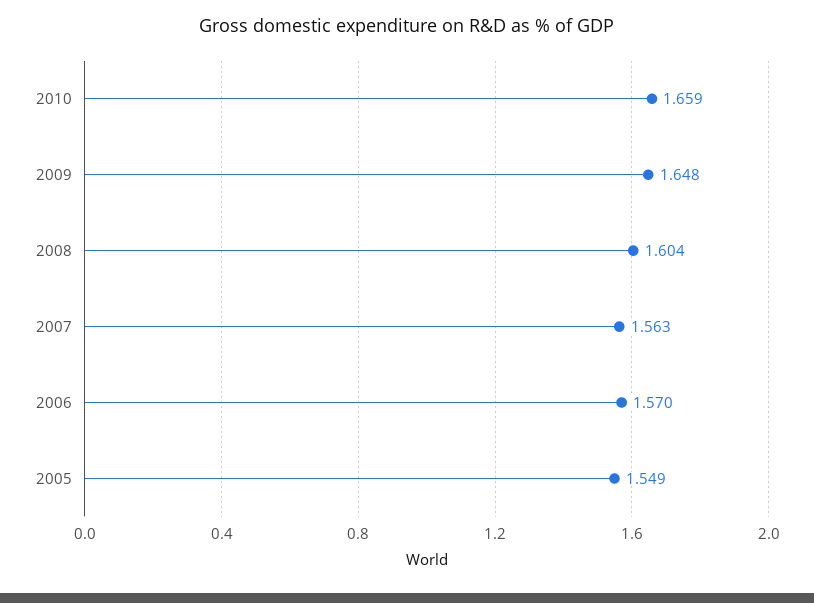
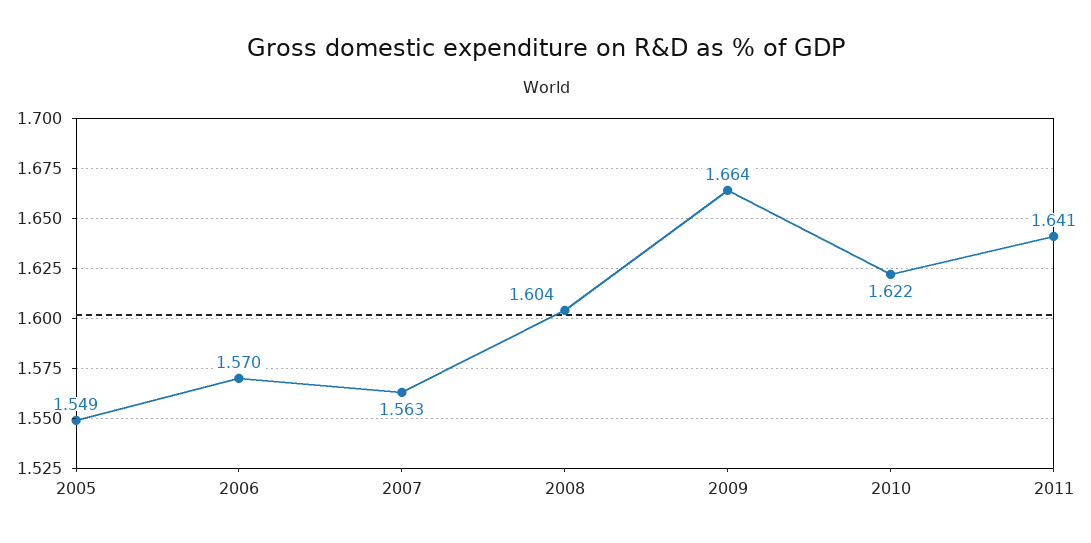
2010: 1.659 -> 1.622
2009: 1.648 -> 1.664
2011: none -> 1.641

